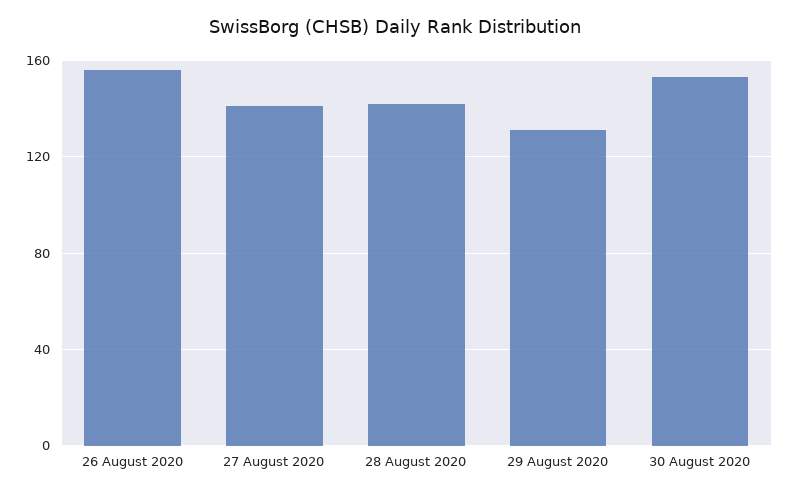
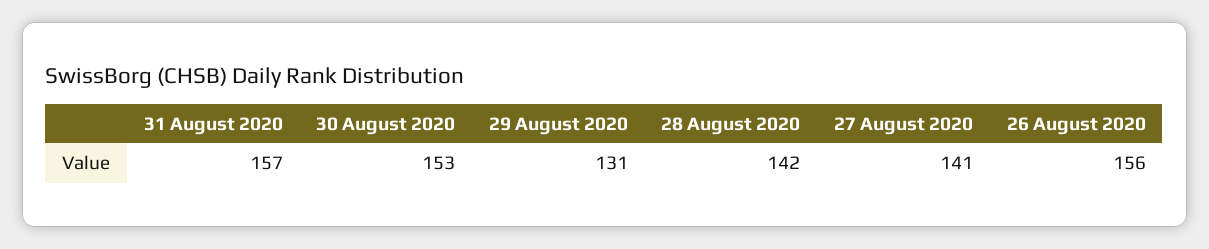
31 August 2020: none -> 157

